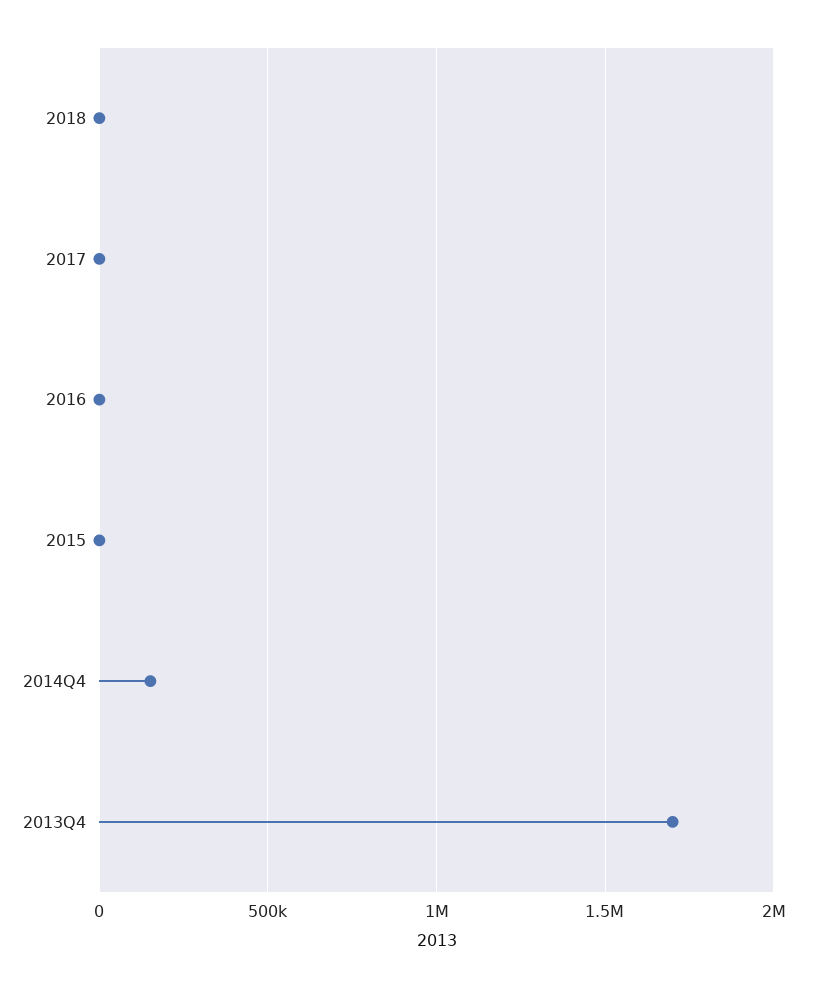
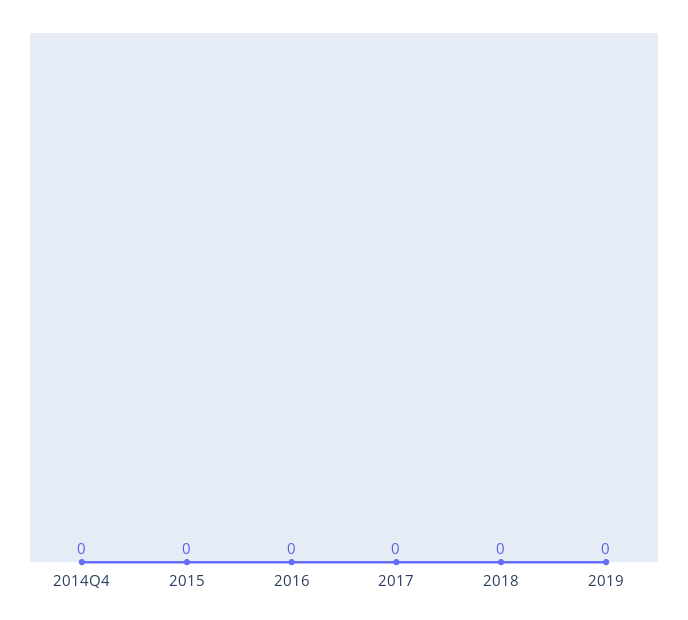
2014Q4: 150000 -> 0
2013Q4: 1700000 -> none
2019: none -> 0

